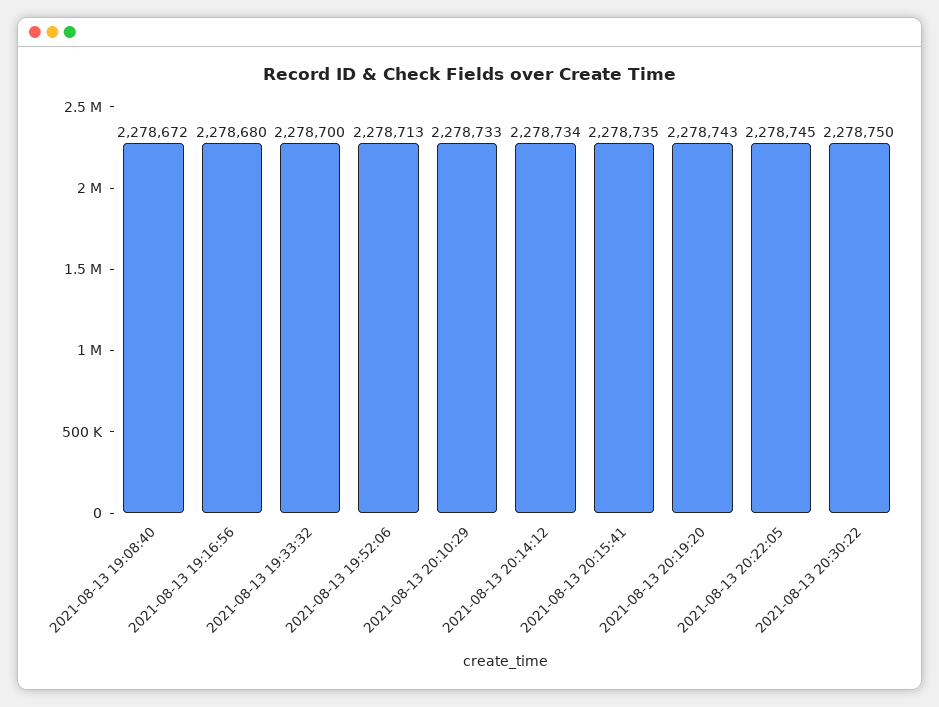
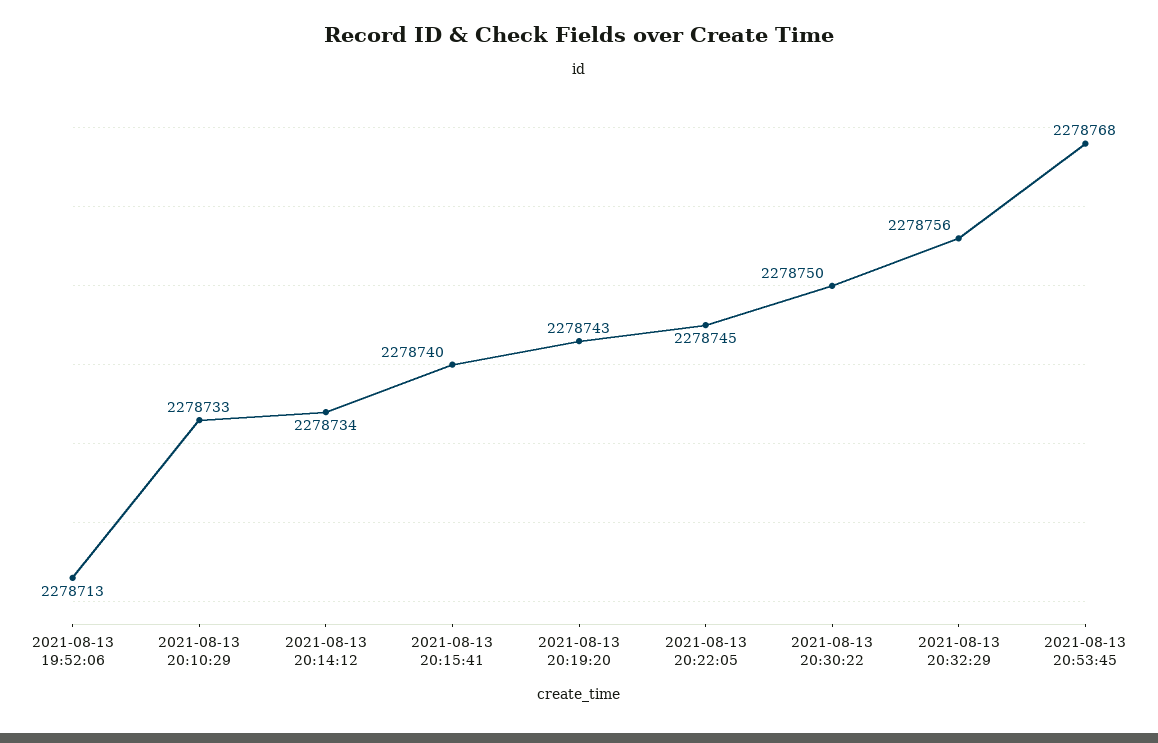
2021-08-13 19:08:40: 2278672 -> none
2021-08-13 19:16:56: 2278680 -> none
2021-08-13 19:33:32: 2278700 -> none
2021-08-13 20:15:41: 2278735 -> 2278740
2021-08-13 20:32:29: none -> 2278756
2021-08-13 20:53:45: none -> 2278768

